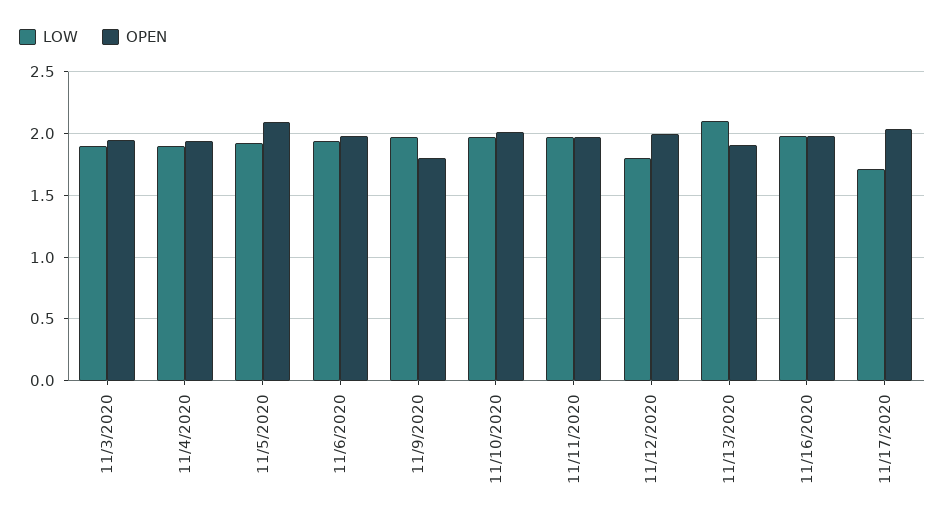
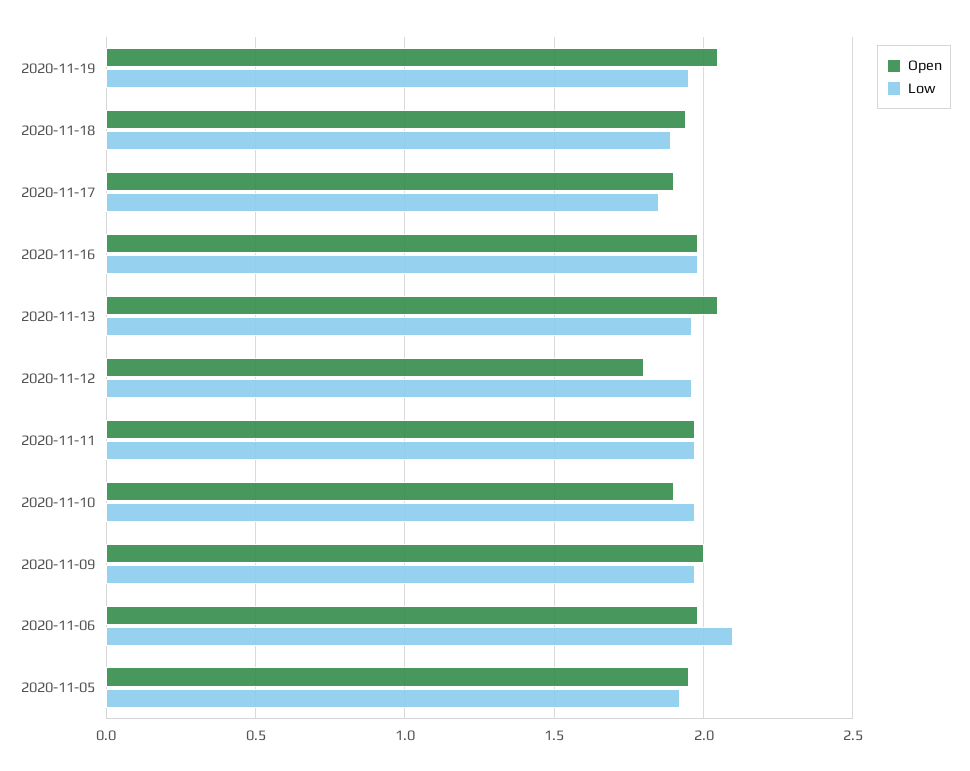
LOW, 11/3/2020: 1.9 -> none
OPEN, 11/3/2020: 1.95 -> none
LOW, 11/4/2020: 1.9 -> none
OPEN, 11/4/2020: 1.95 -> none
OPEN, 11/5/2020: 2.1 -> 1.95
LOW, 11/6/2020: 1.95 -> 2.1
OPEN, 11/9/2020: 1.8 -> 2
OPEN, 11/10/2020: 2 -> 1.9
LOW, 11/12/2020: 1.8 -> 1.95
OPEN, 11/12/2020: 2 -> 1.8
LOW, 11/13/2020: 2.1 -> 1.95
OPEN, 11/13/2020: 1.9 -> 2.05
LOW, 11/17/2020: 1.7 -> 1.85
OPEN, 11/17/2020: 2.05 -> 1.9
OPEN, 2020-11-19: none -> 2.05
LOW, 2020-11-19: none -> 1.95
OPEN, 2020-11-18: none -> 1.95
LOW, 2020-11-18: none -> 1.9

